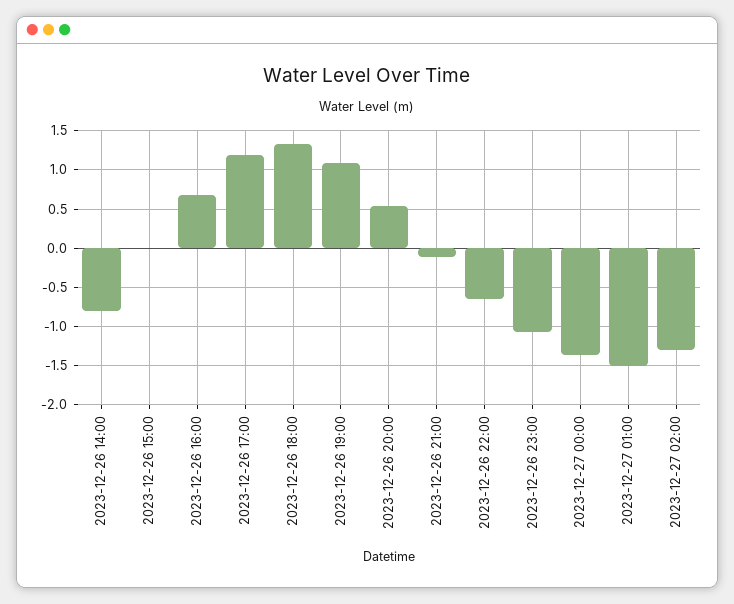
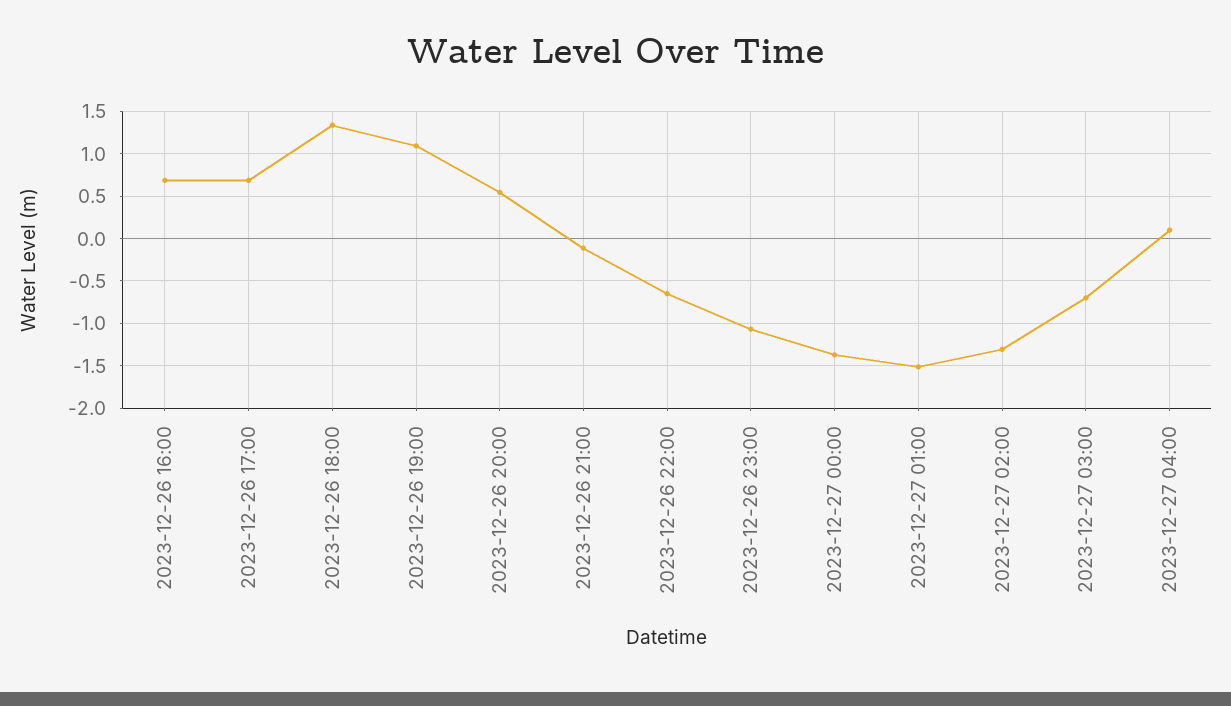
2023-12-26 14:00: -0.8 -> none
2023-12-26 15:00: 0 -> none
2023-12-26 17:00: 1.2 -> 0.7
2023-12-27 03:00: none -> -0.7
2023-12-27 04:00: none -> 0.1

